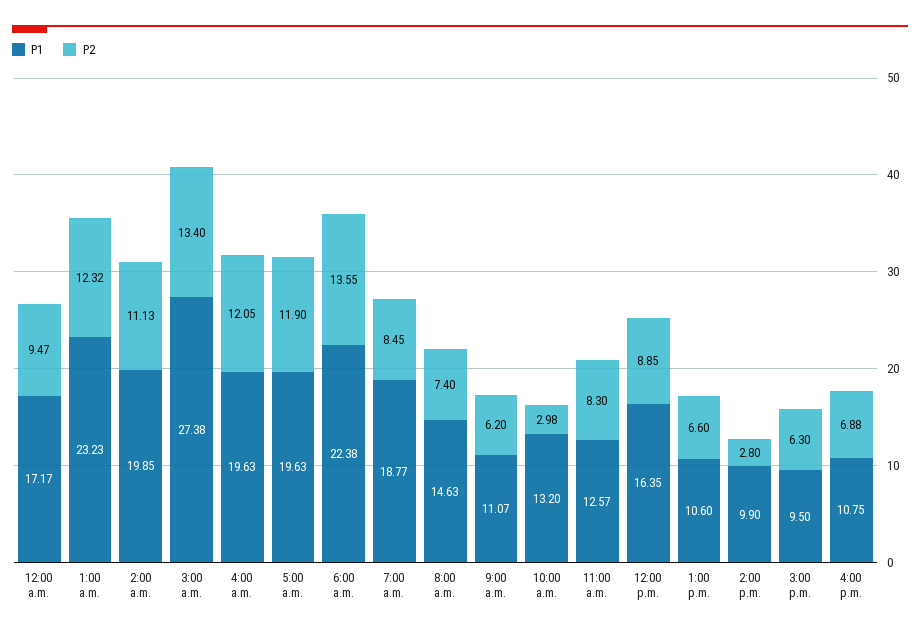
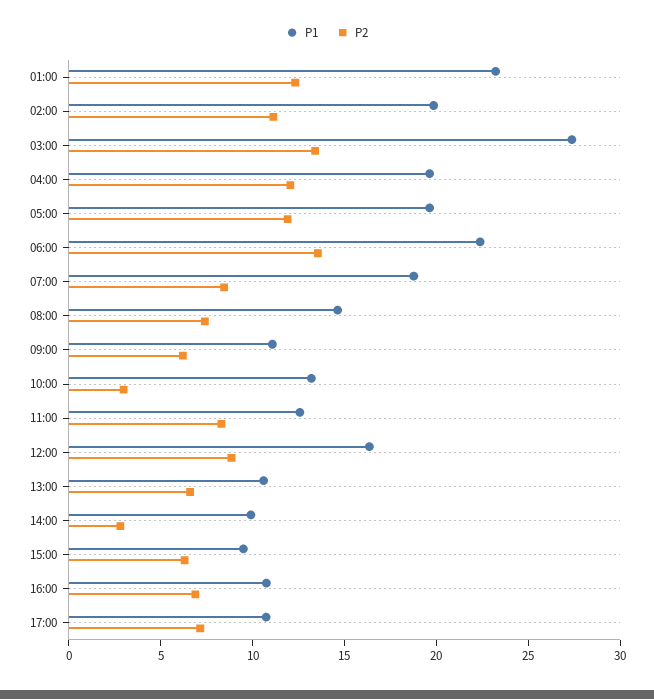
P1, 12:00 a.m.: 17.17 -> none
P2, 12:00 a.m.: 9.47 -> none
P1, 17:00: none -> 11
P2, 17:00: none -> 7

